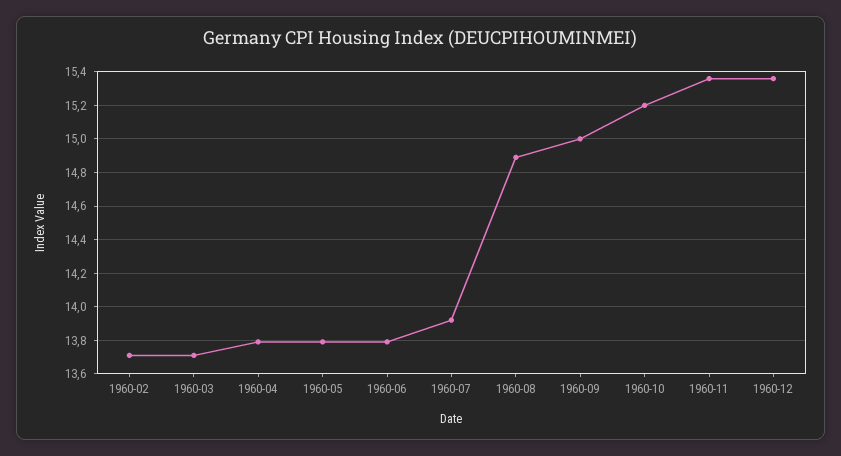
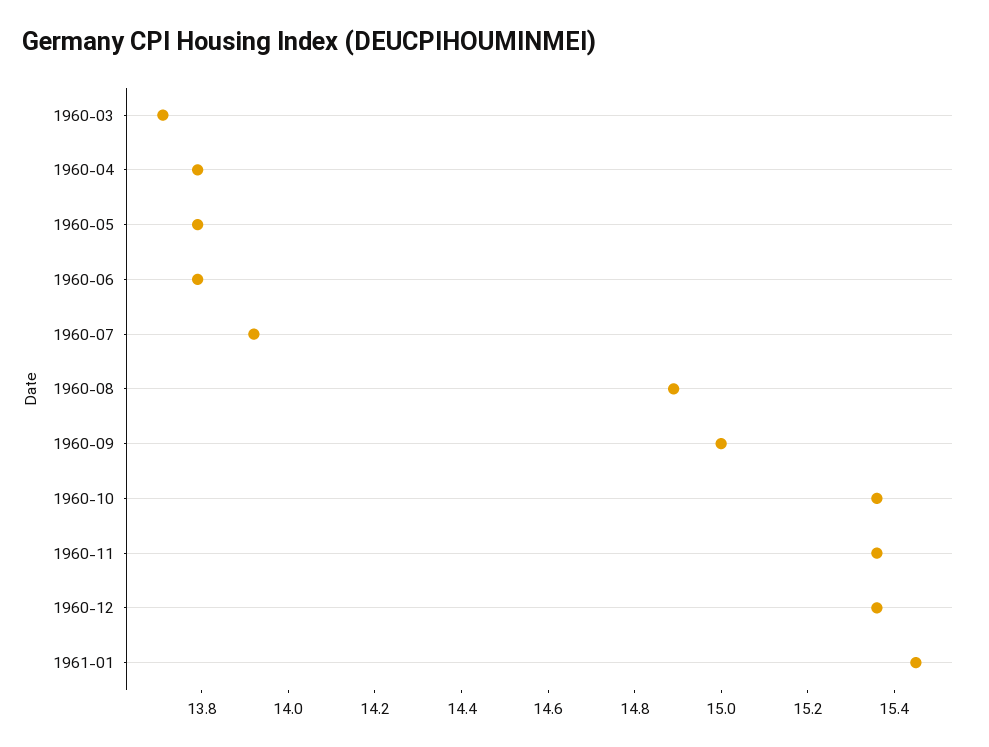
1960-02: 13.7 -> none
1960-10: 15.2 -> 15.35
1961-01: none -> 15.45

